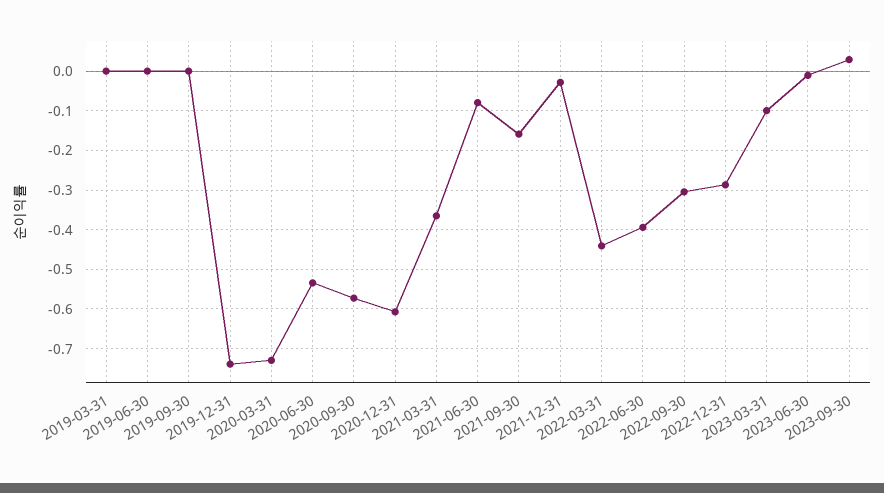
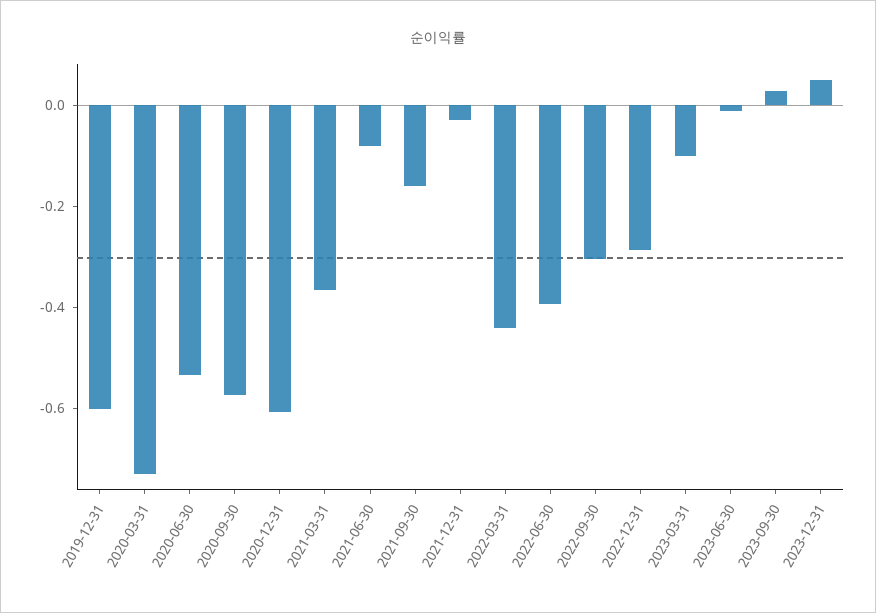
2019-03-31: 0 -> none
2019-06-30: 0 -> none
2019-09-30: 0 -> none
2019-12-31: -0.74 -> -0.6
2023-12-31: none -> 0.05

